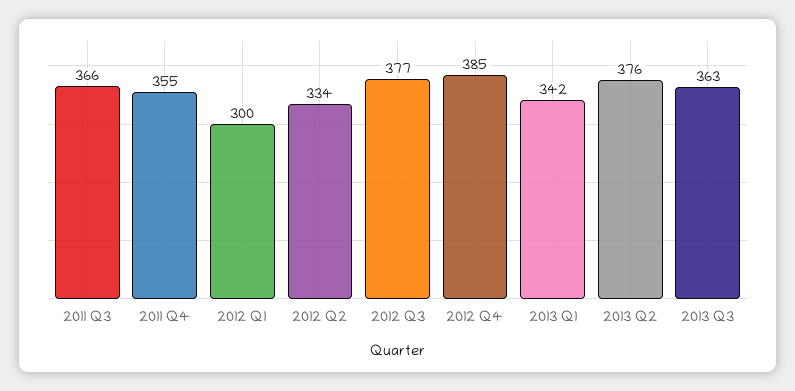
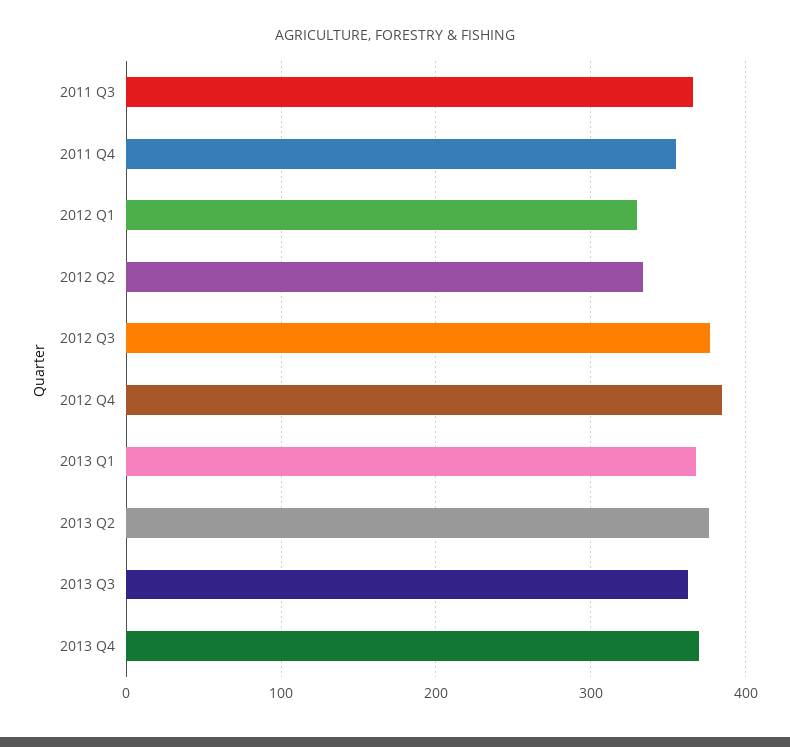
2012 Q1: 300 -> 330
2013 Q1: 342 -> 370
2013 Q4: none -> 370

